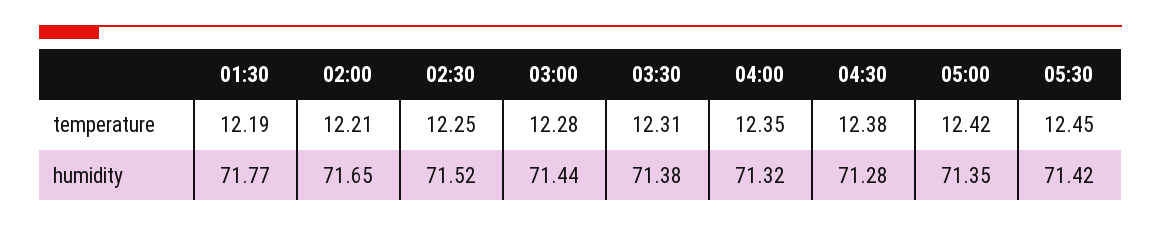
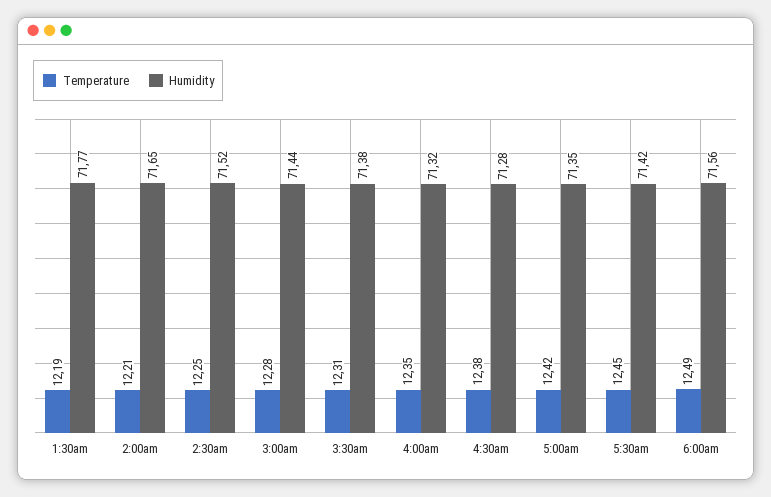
temperature, 6:00am: none -> 12.49
humidity, 6:00am: none -> 71.56

